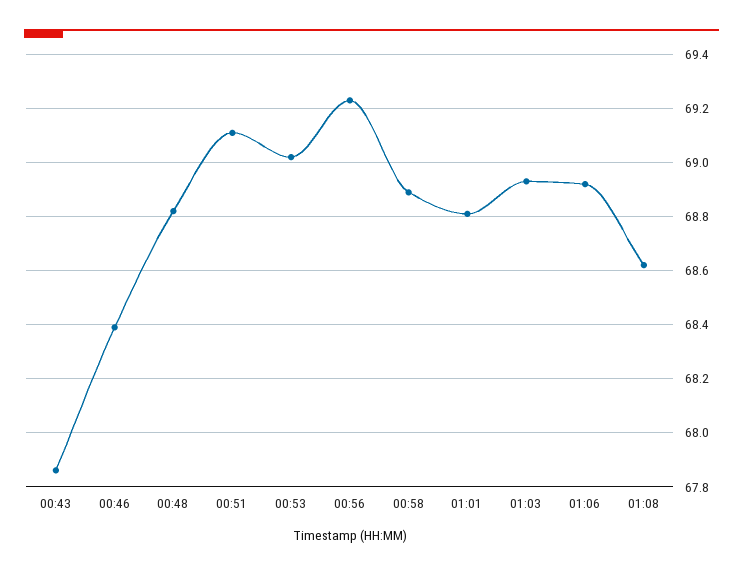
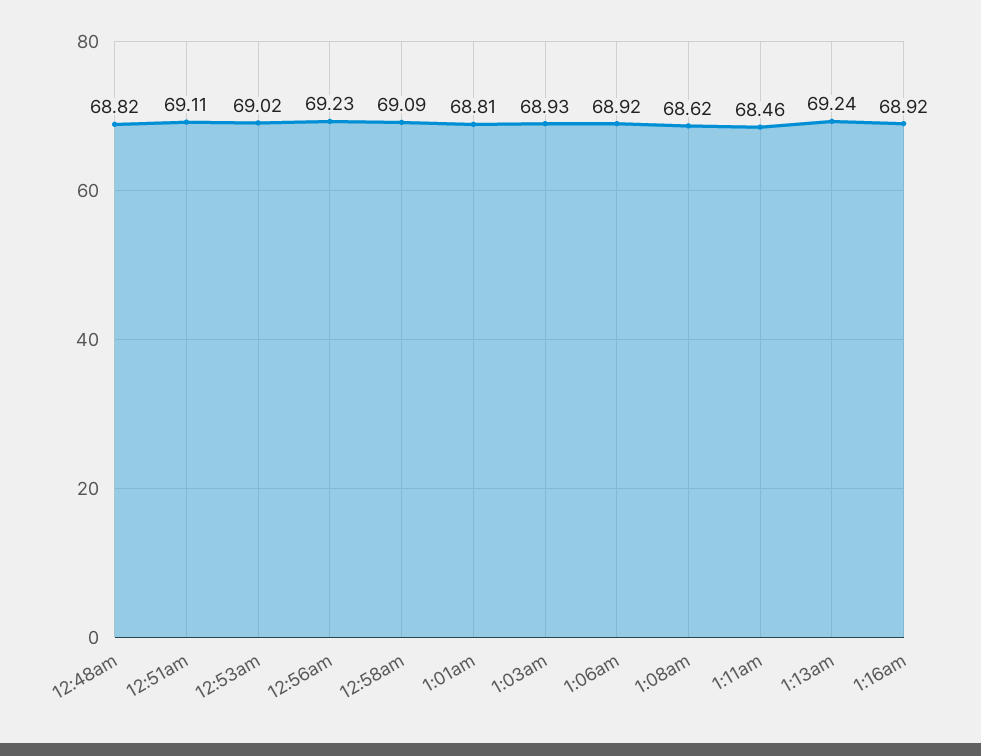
00:43: 67.85 -> none
00:46: 68.4 -> none
00:58: 68.9 -> 69.09
1:11am: none -> 68.46
1:13am: none -> 69.24
1:16am: none -> 68.92

